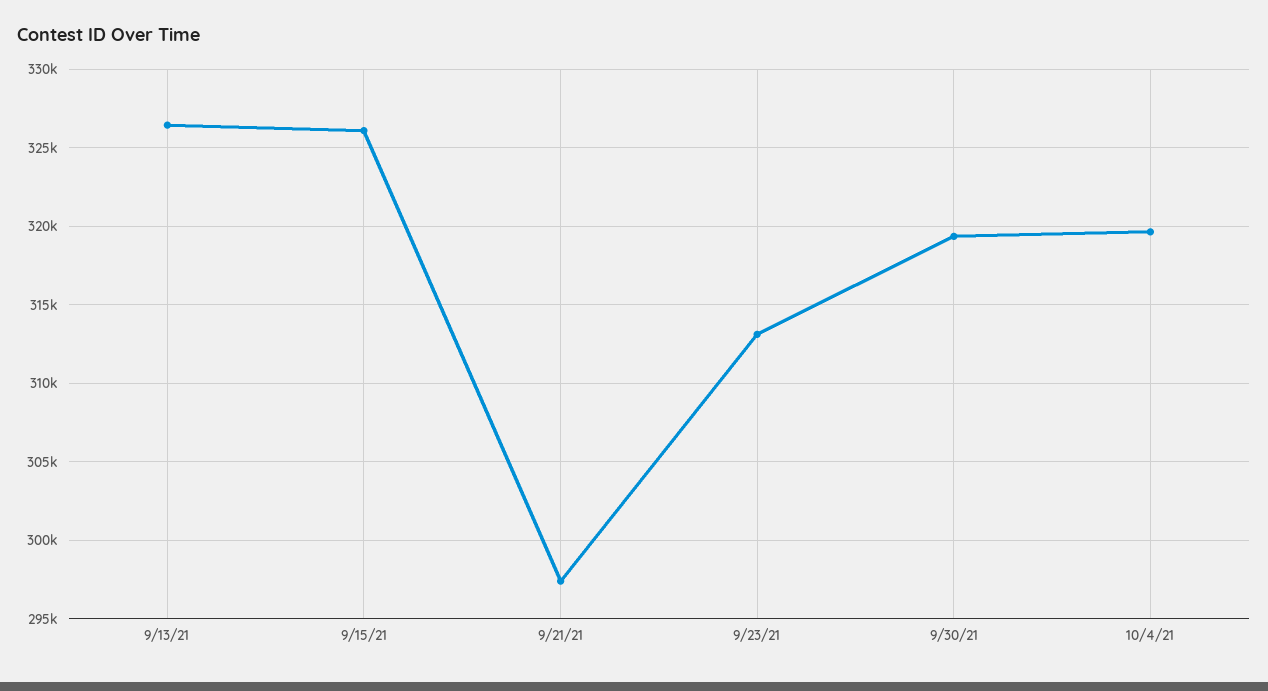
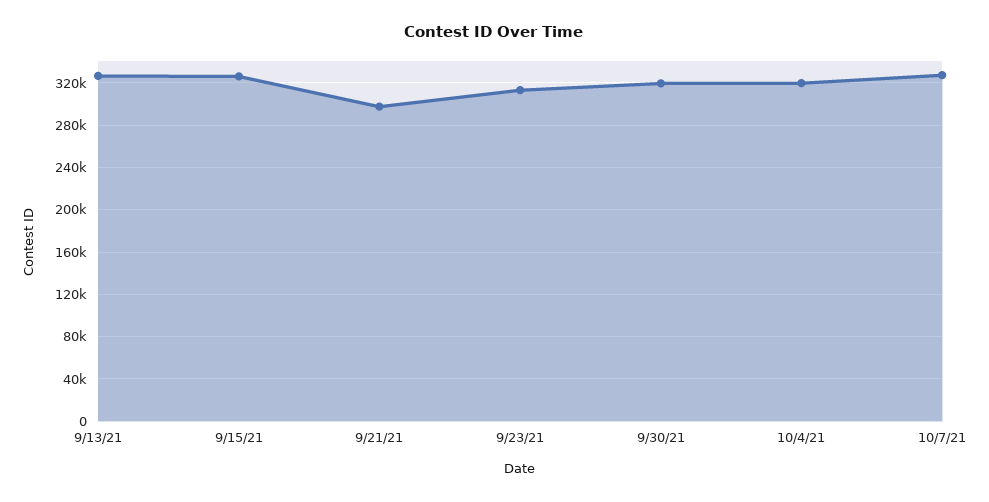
10/7/21: none -> 330000

